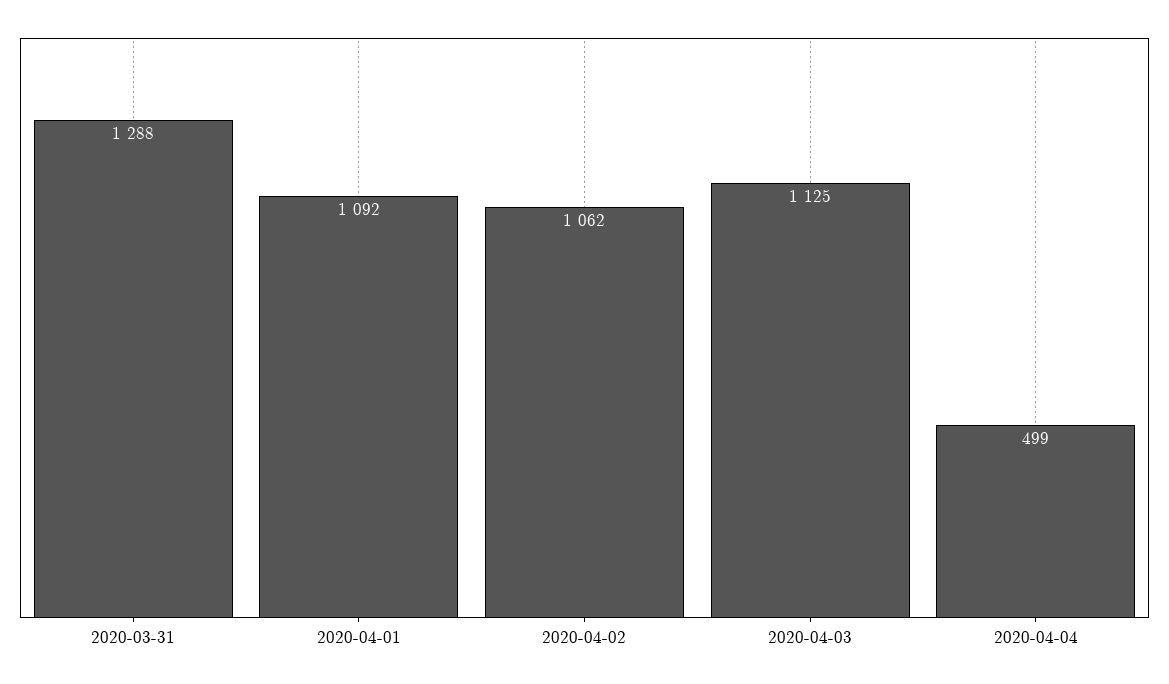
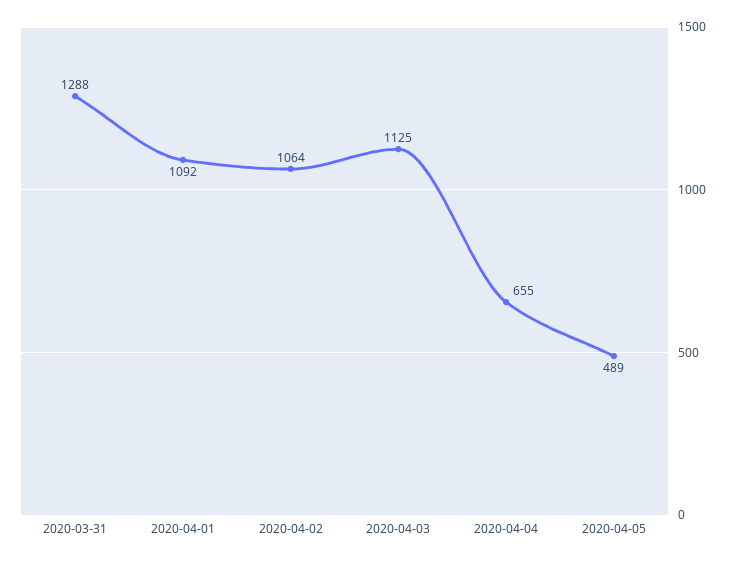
2020-04-02: 1062 -> 1064
2020-04-04: 499 -> 655
2020-04-05: none -> 489

